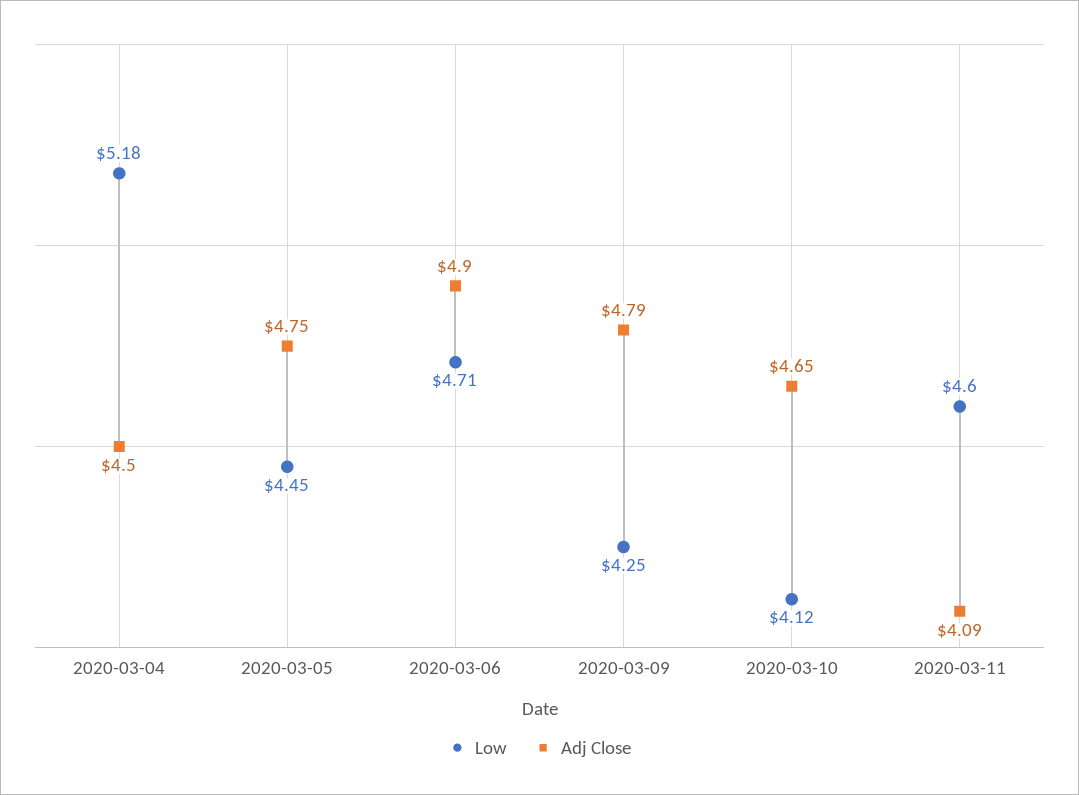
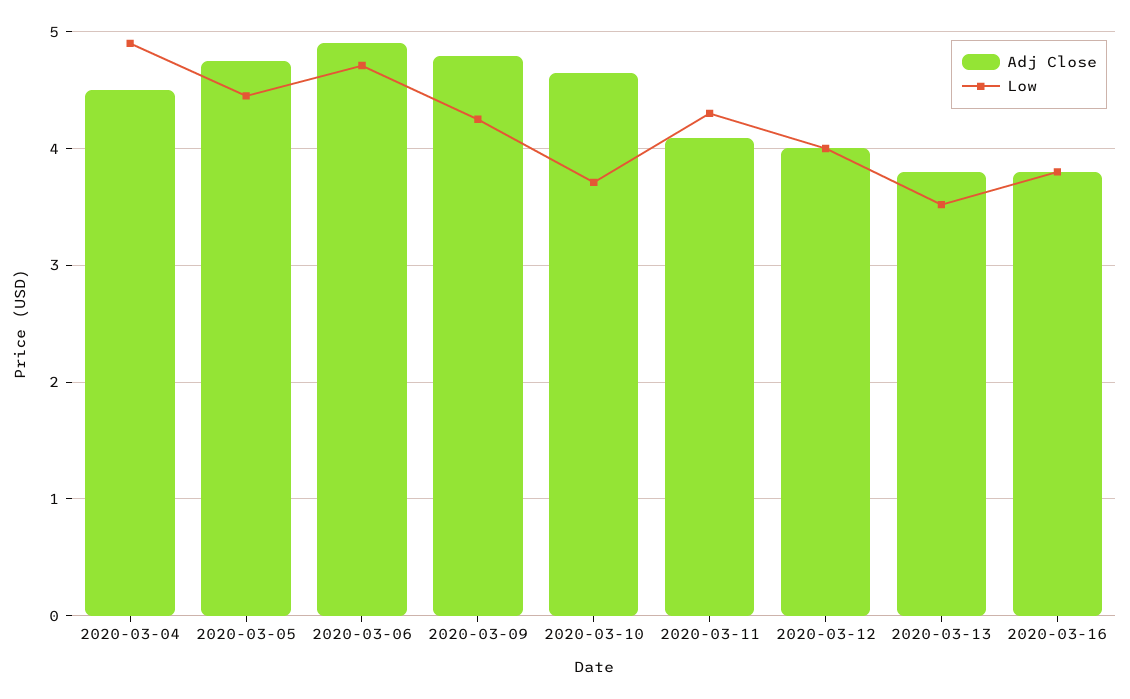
Low, 2020-03-04: 5.18 -> 4.9
Low, 2020-03-10: 4.12 -> 3.7
Low, 2020-03-11: 4.6 -> 4.3
Adj Close, 2020-03-12: none -> 4
Low, 2020-03-12: none -> 4
Adj Close, 2020-03-13: none -> 3.8
Low, 2020-03-13: none -> 3.5
Adj Close, 2020-03-16: none -> 3.8
Low, 2020-03-16: none -> 3.8

